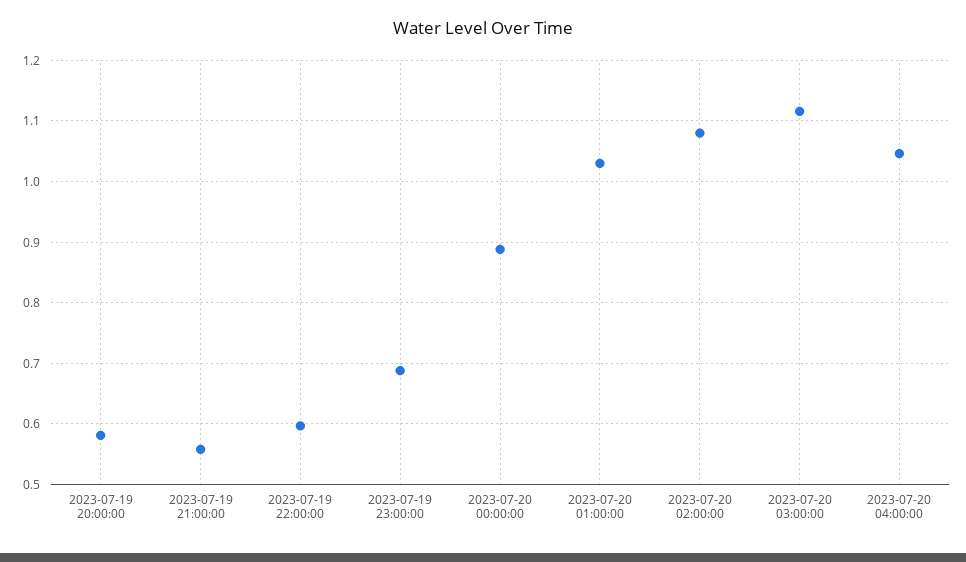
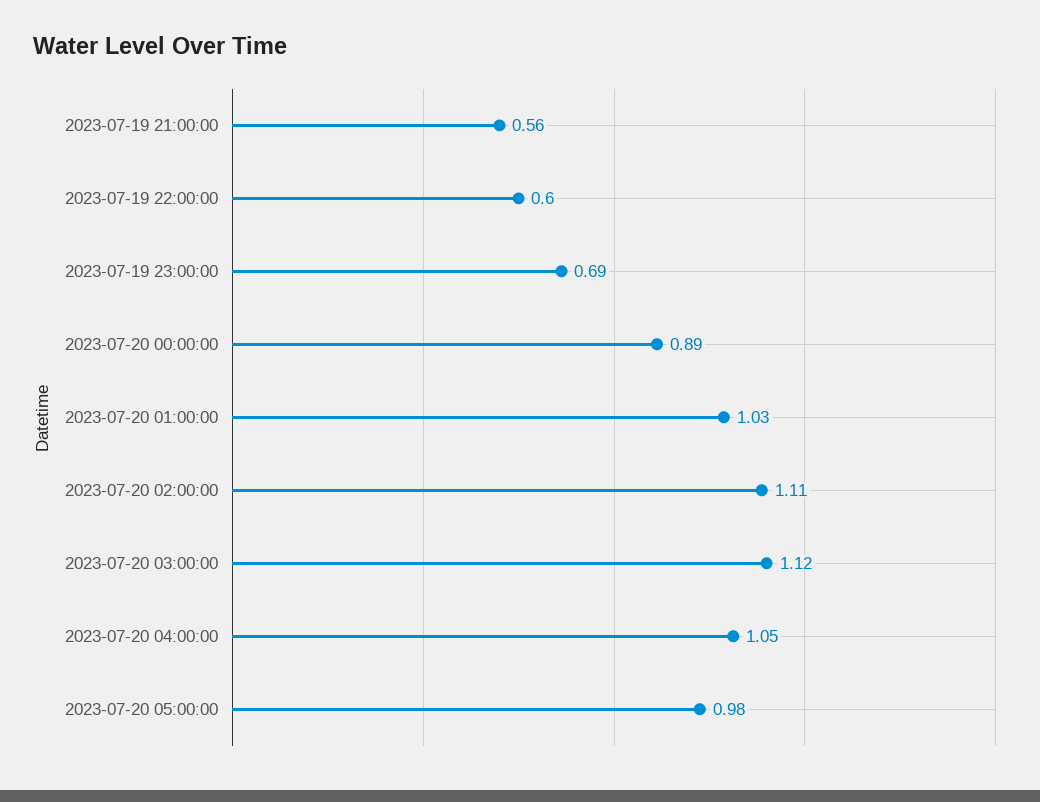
2023-07-19 20:00:00: 0.58 -> none
2023-07-20 02:00:00: 1.08 -> 1.11
2023-07-20 05:00:00: none -> 0.98

